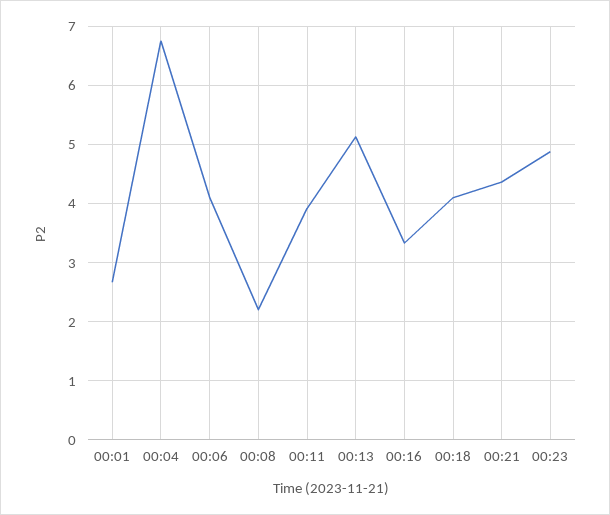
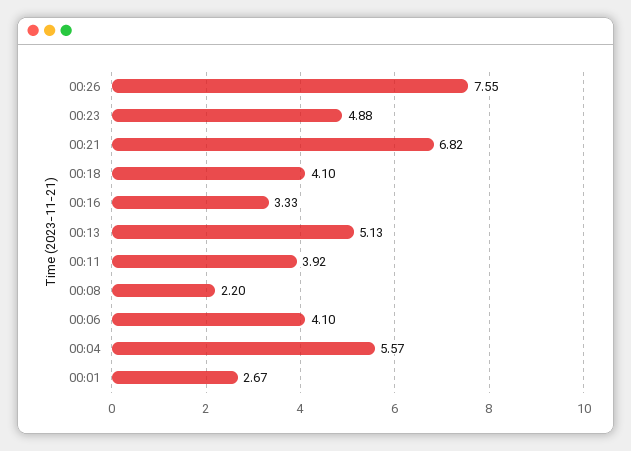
00:04: 6.8 -> 5.57
00:21: 4.4 -> 6.82
00:26: none -> 7.55

